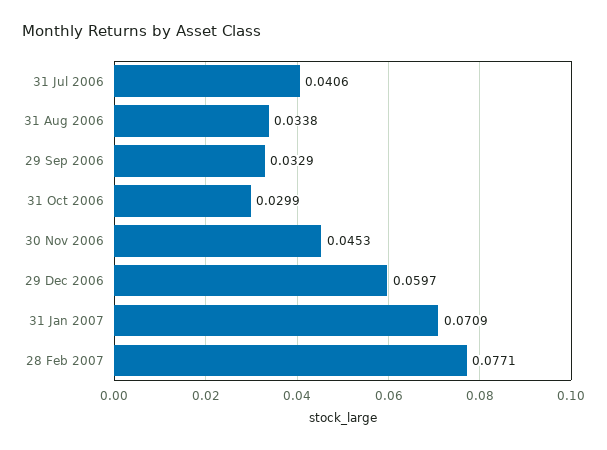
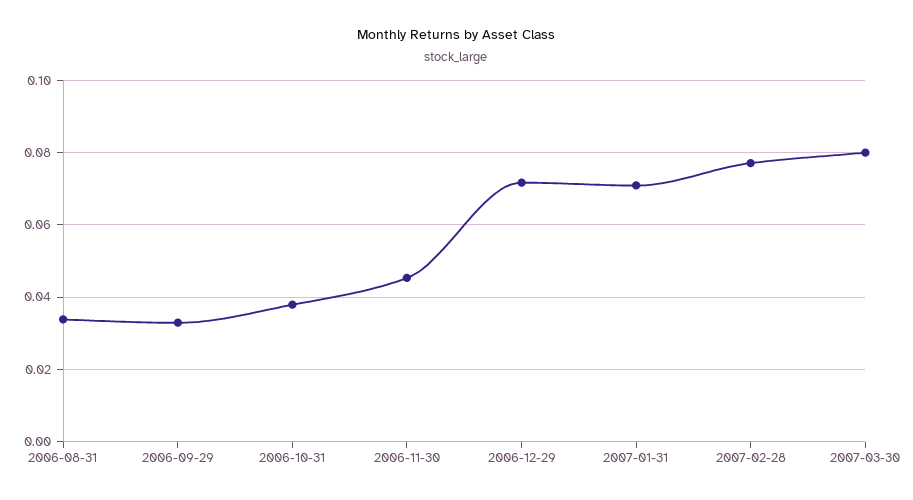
31 Jul 2006: 0.0406 -> none
31 Oct 2006: 0.0299 -> 0.038
29 Dec 2006: 0.0597 -> 0.072
2007-03-30: none -> 0.08

